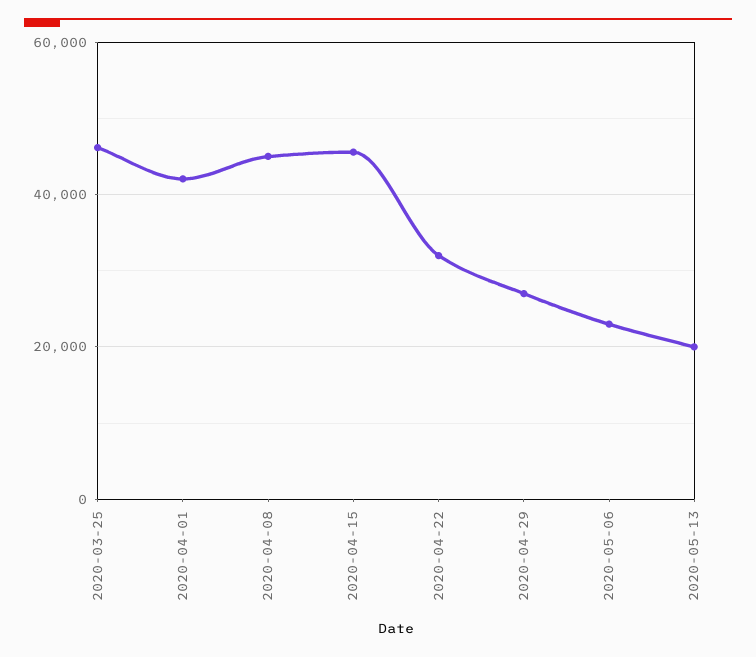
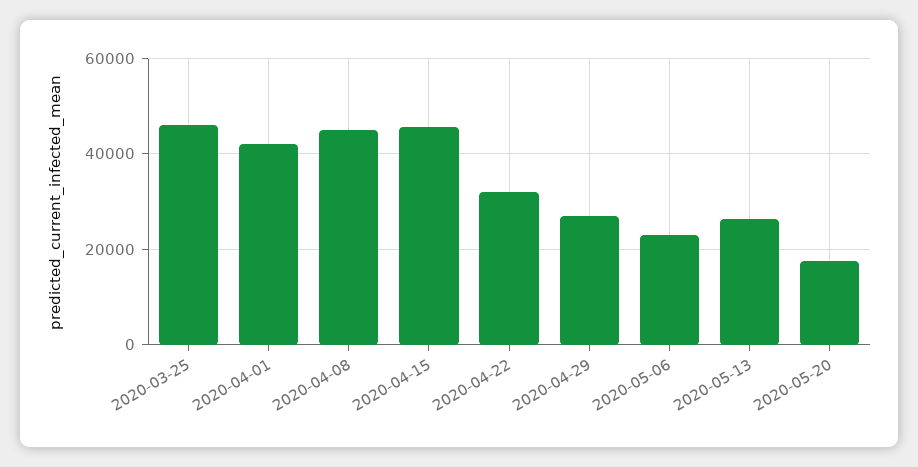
2020-05-13: 20000 -> 26000
2020-05-20: none -> 18000

